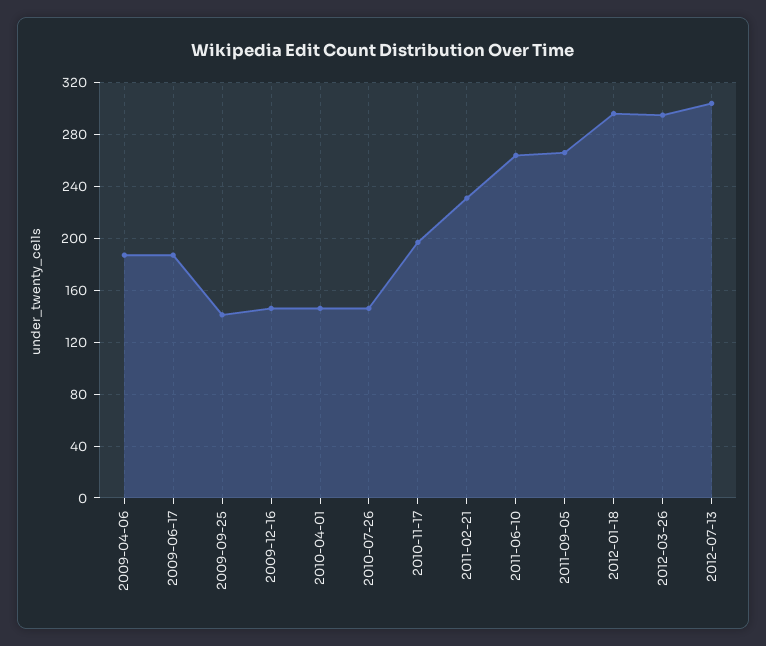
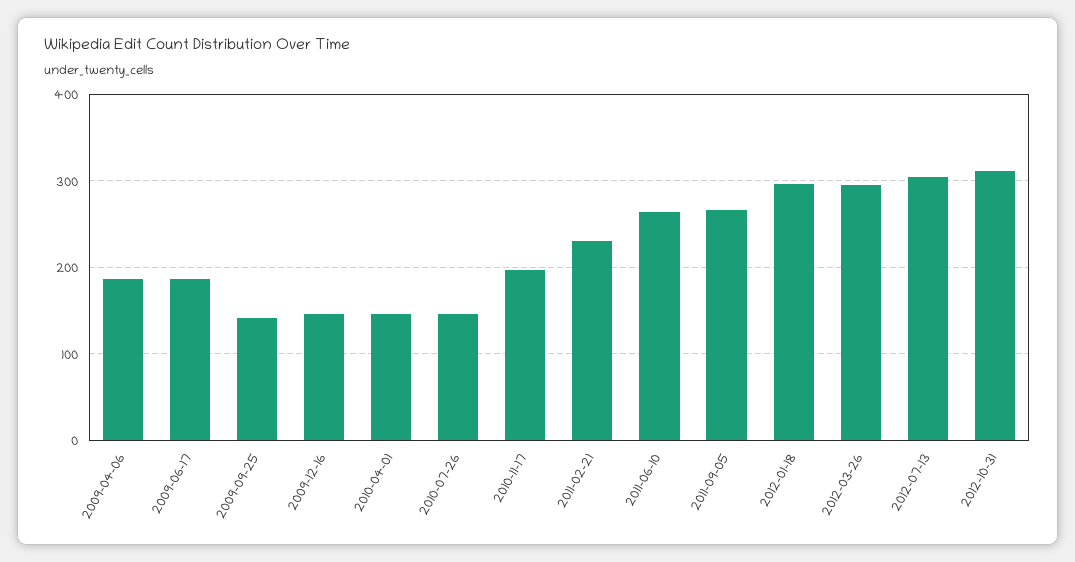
2012-10-31: none -> 310

